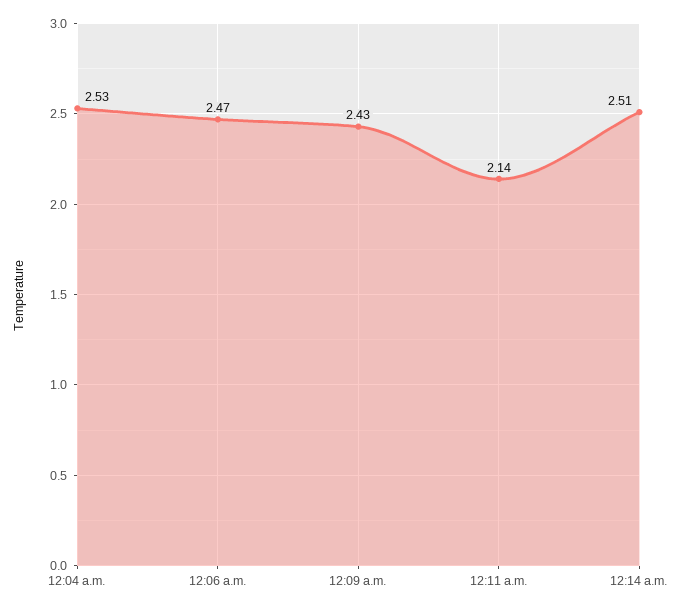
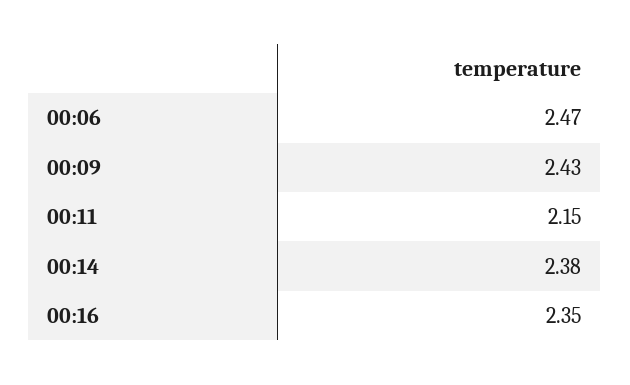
12:04 a.m.: 2.53 -> none
12:11 a.m.: 2.14 -> 2.15
12:14 a.m.: 2.51 -> 2.38
00:16: none -> 2.35

